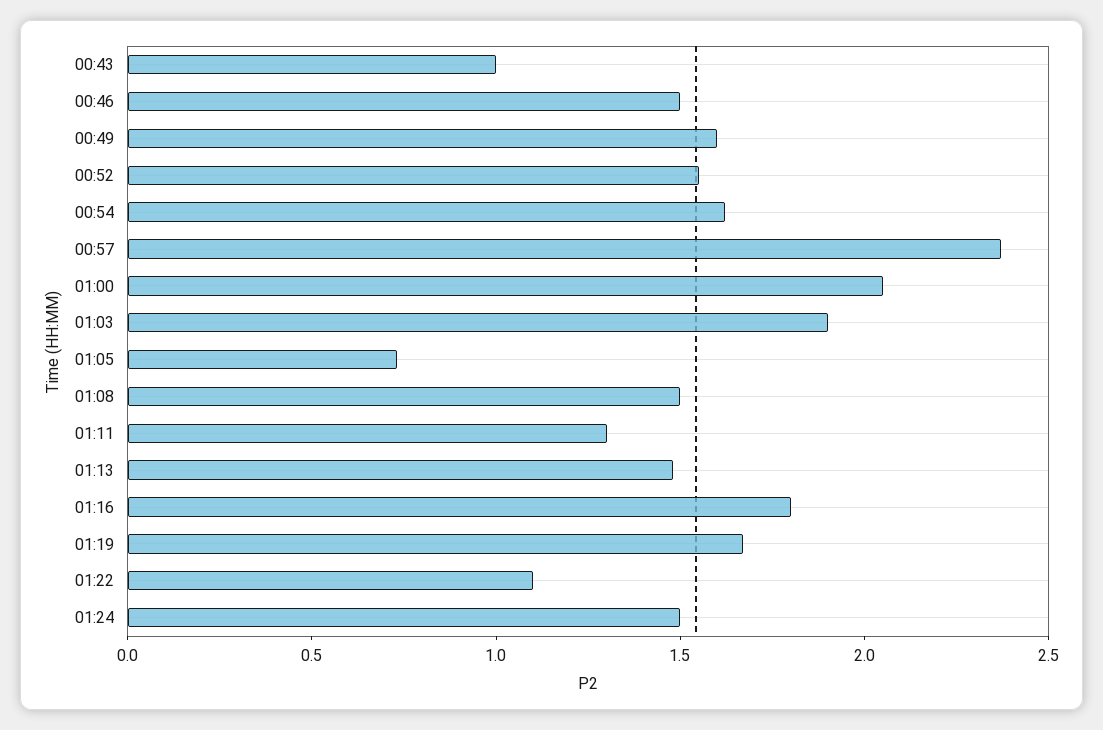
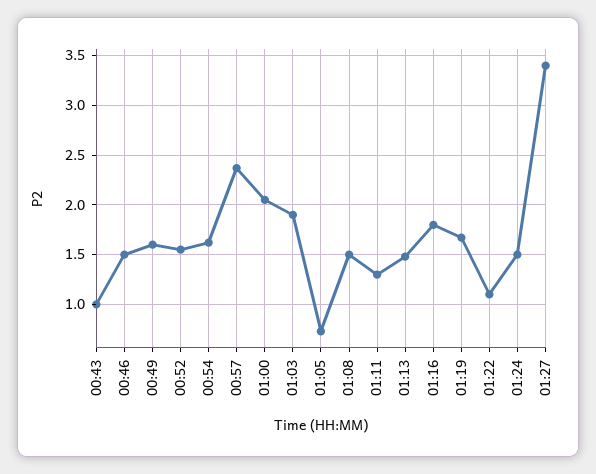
01:27: none -> 3.4

